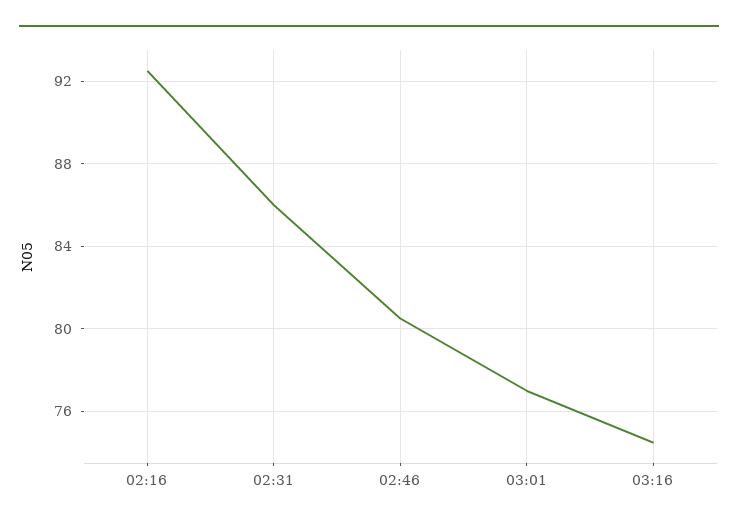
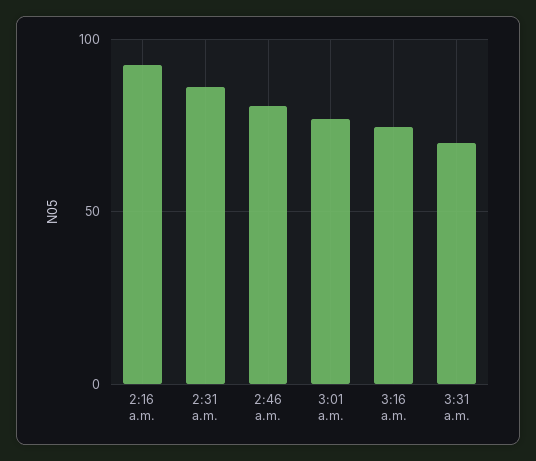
3:31 a.m.: none -> 70

